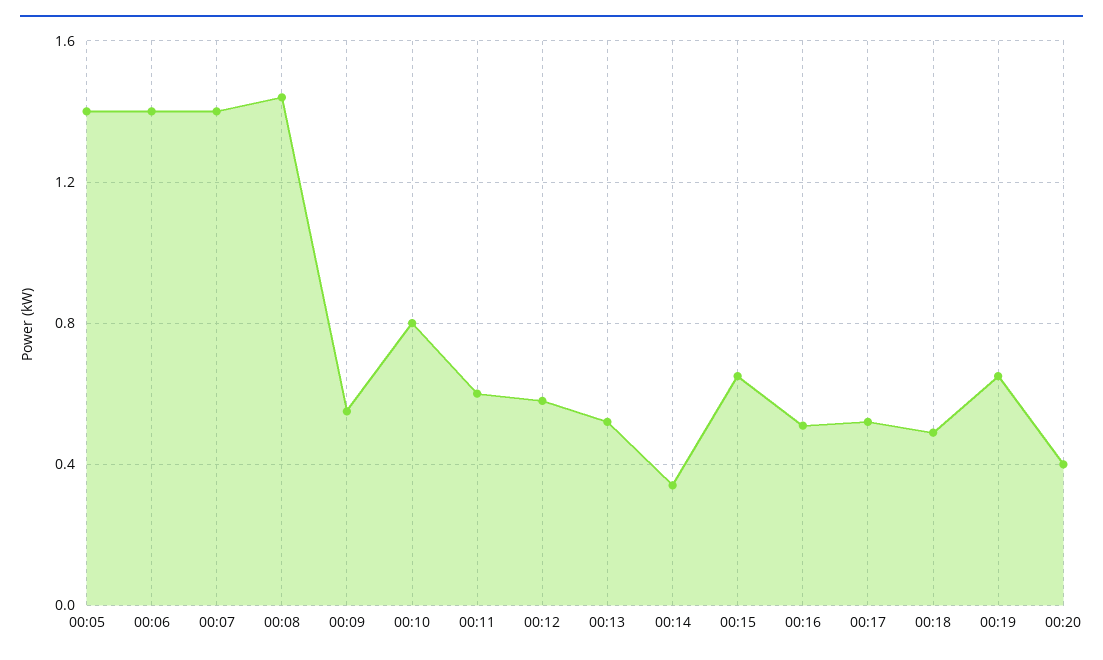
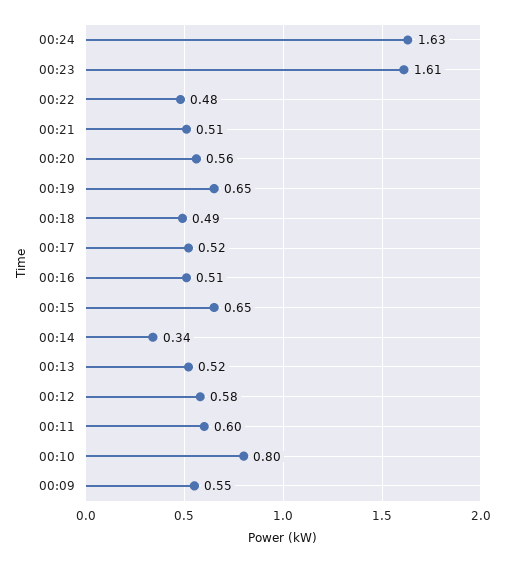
00:05: 1.4 -> none
00:06: 1.4 -> none
00:07: 1.4 -> none
00:08: 1.45 -> none
00:20: 0.4 -> 0.56
00:24: none -> 1.63
00:23: none -> 1.61
00:22: none -> 0.48
00:21: none -> 0.51

